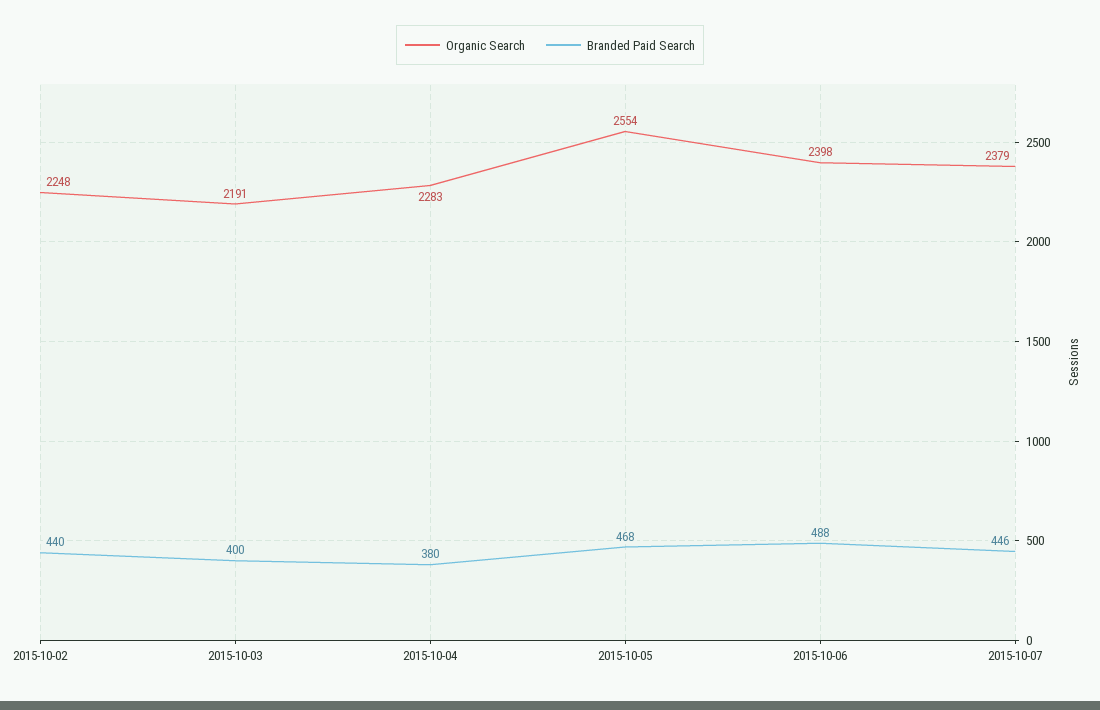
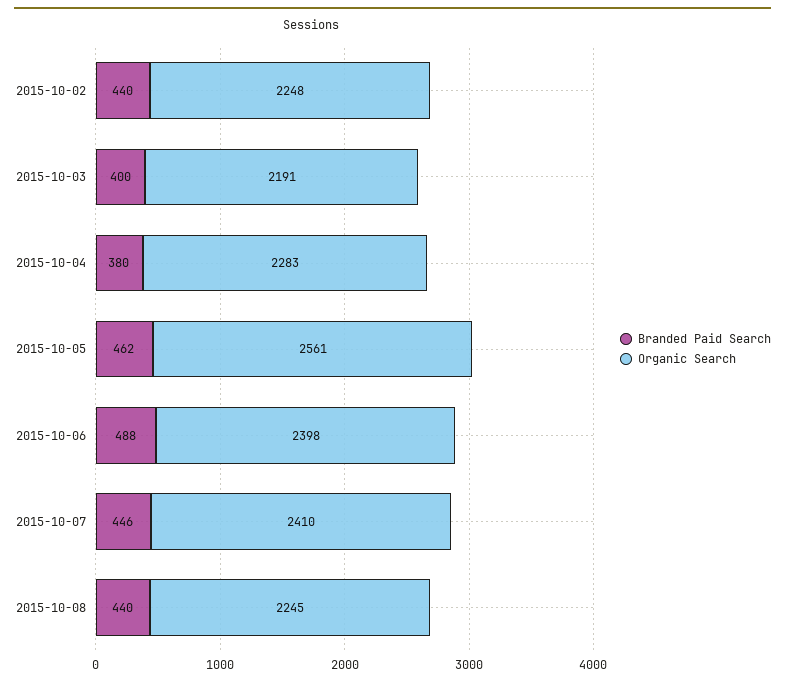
Organic Search, 2015-10-05: 2554 -> 2561
Branded Paid Search, 2015-10-05: 468 -> 462
Organic Search, 2015-10-07: 2379 -> 2410
Branded Paid Search, 2015-10-08: none -> 440
Organic Search, 2015-10-08: none -> 2245

